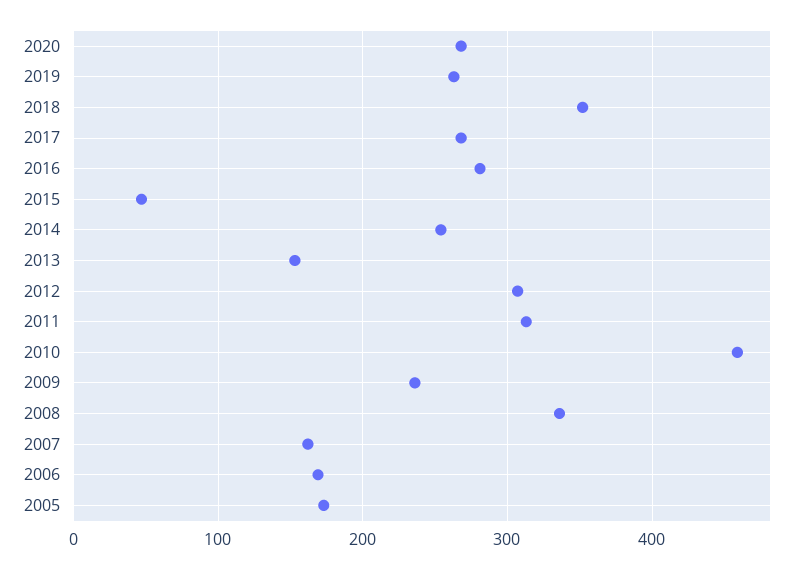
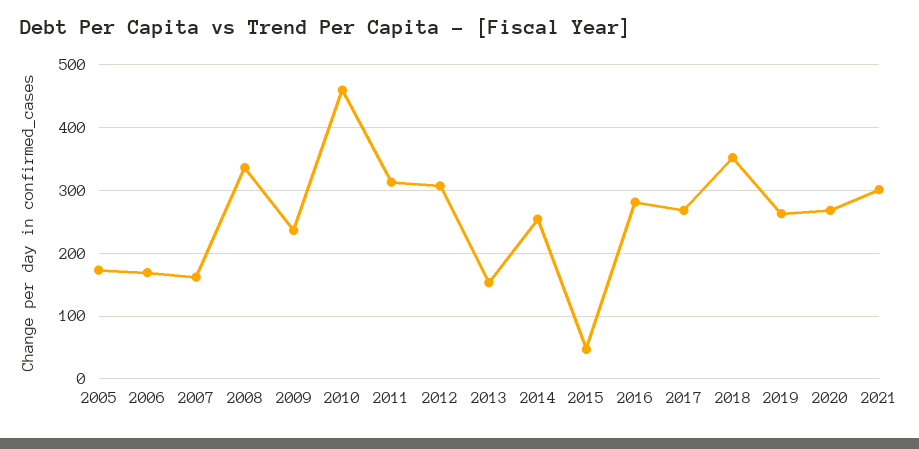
2021: none -> 300

